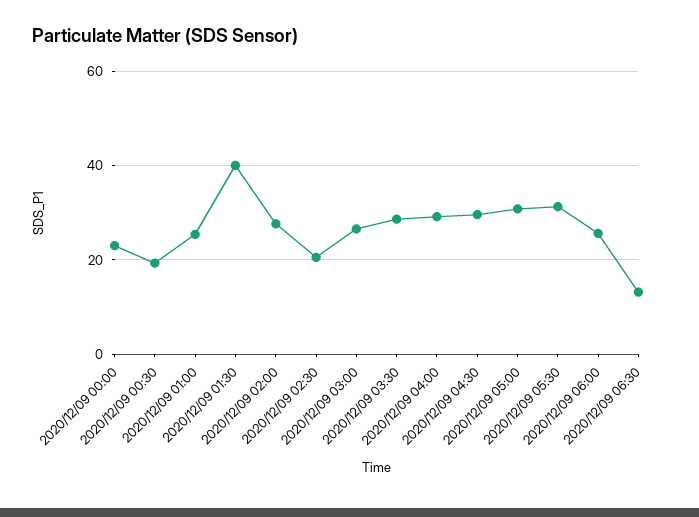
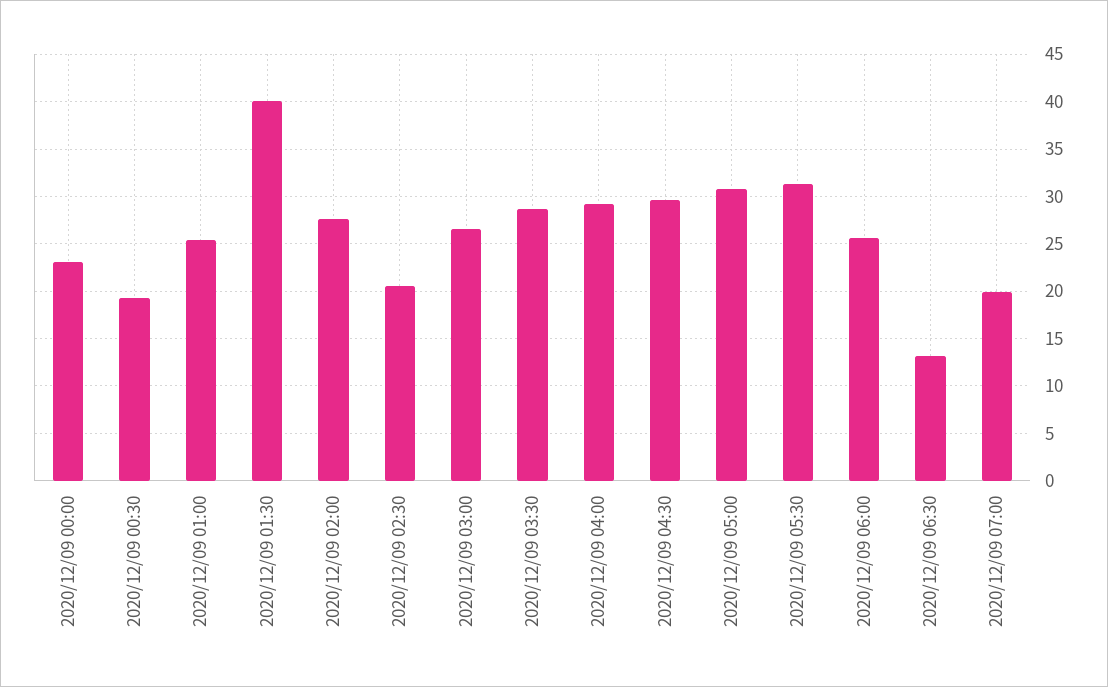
2020/12/09 07:00: none -> 20

